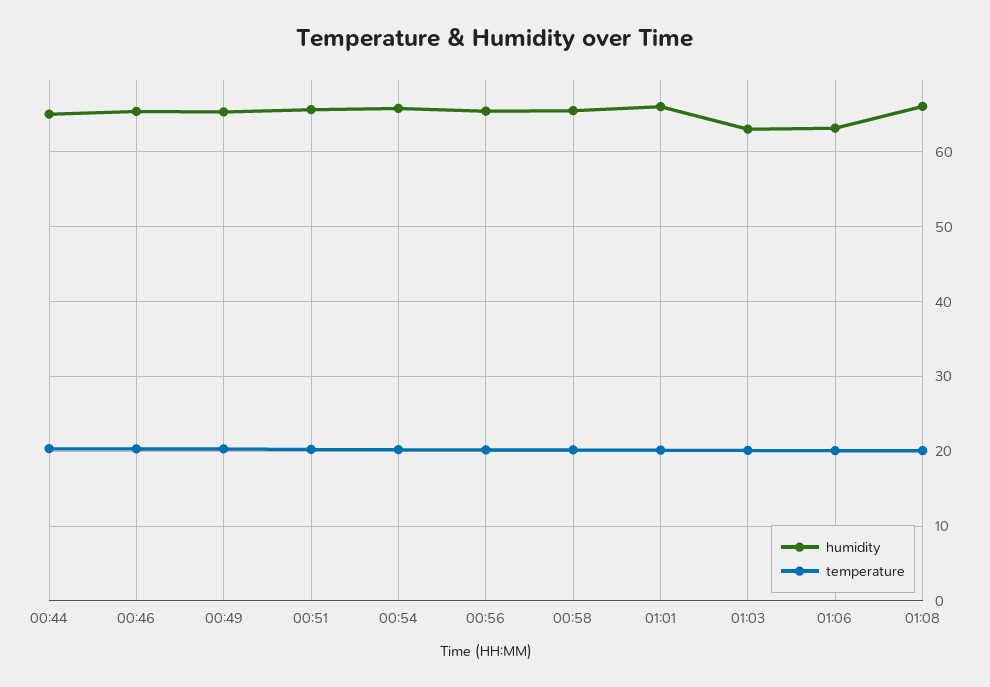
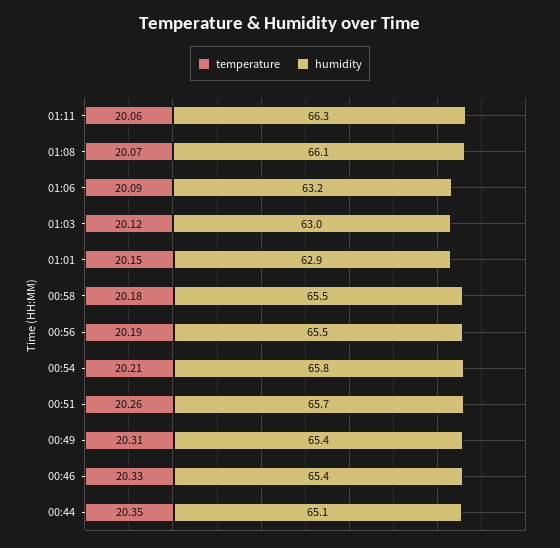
humidity, 01:01: 66 -> 62.9
temperature, 01:11: none -> 20.06
humidity, 01:11: none -> 66.3

